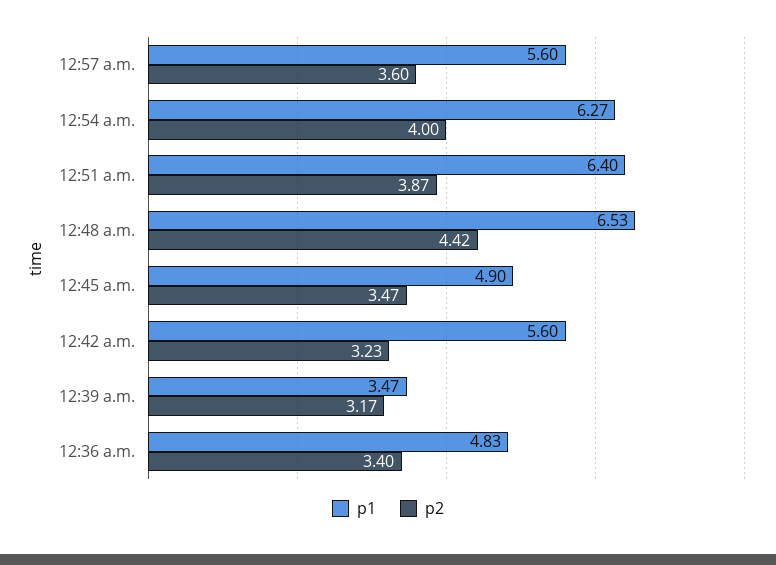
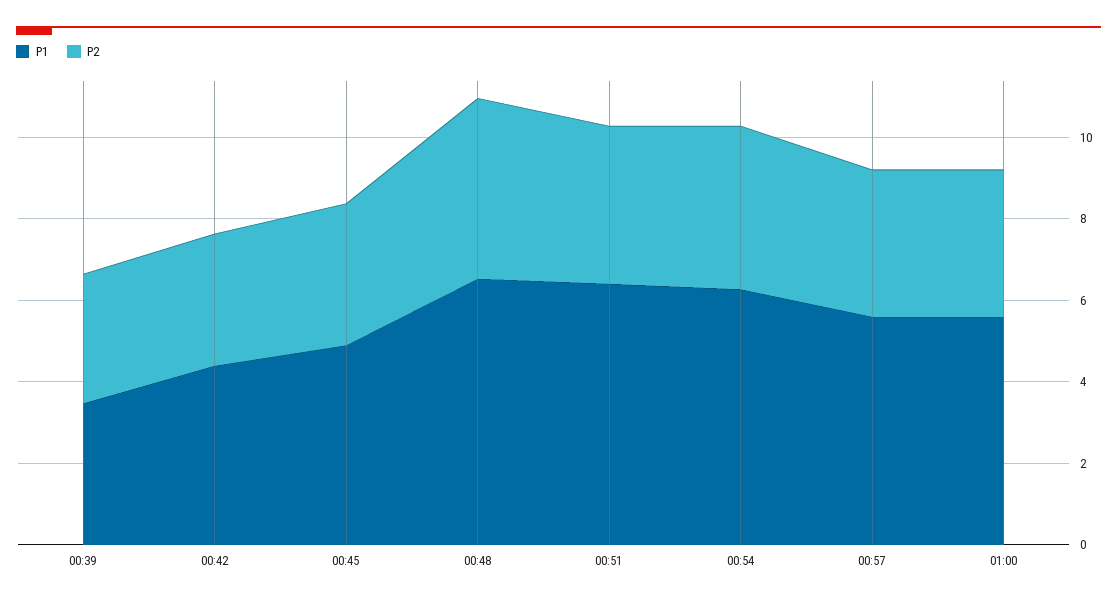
p1, 12:42 a.m.: 5.6 -> 4.5
p1, 12:36 a.m.: 4.83 -> none
p2, 12:36 a.m.: 3.4 -> none
p1, 01:00: none -> 5.5
p2, 01:00: none -> 3.5

